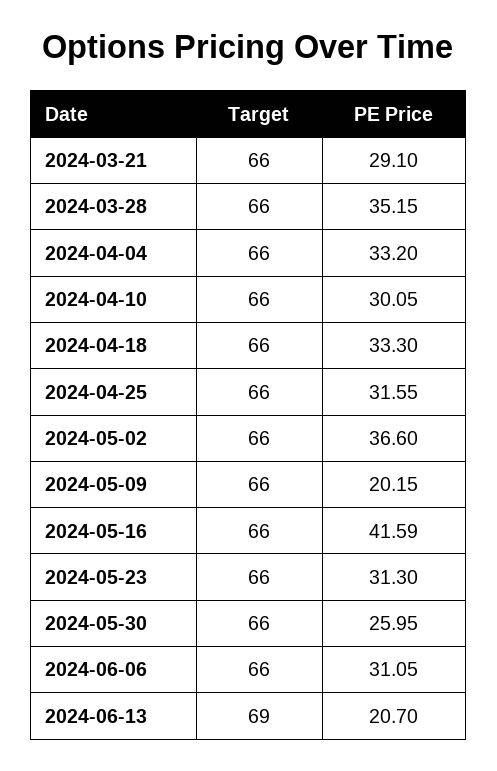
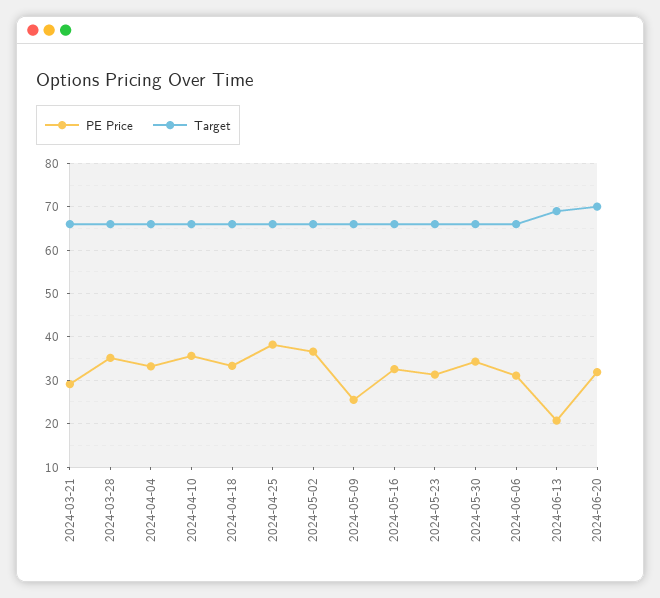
PE Price, 2024-04-10: 30.05 -> 36
PE Price, 2024-04-25: 31.55 -> 38
PE Price, 2024-05-09: 20.15 -> 26
PE Price, 2024-05-16: 41.59 -> 32
PE Price, 2024-05-30: 25.95 -> 34
PE Price, 2024-06-20: none -> 32
Target, 2024-06-20: none -> 70

